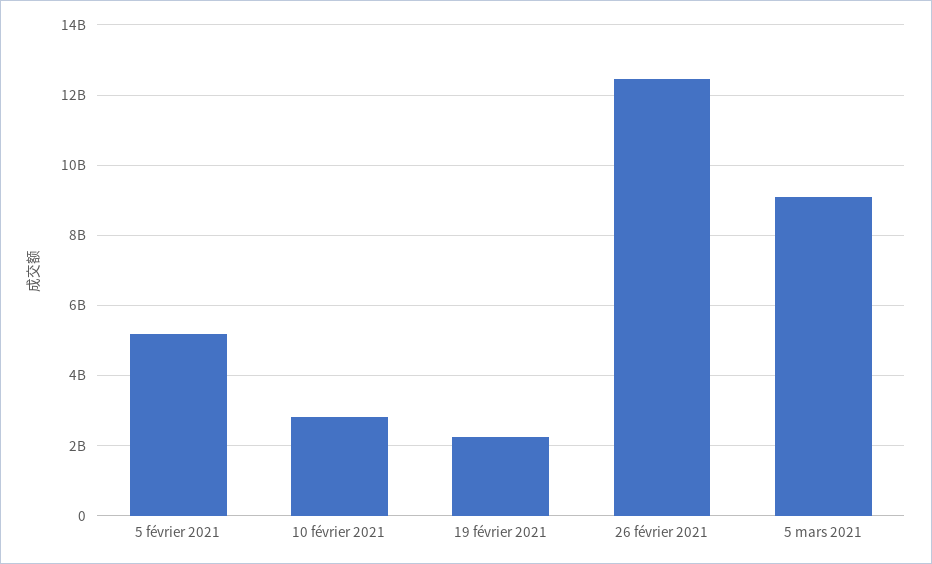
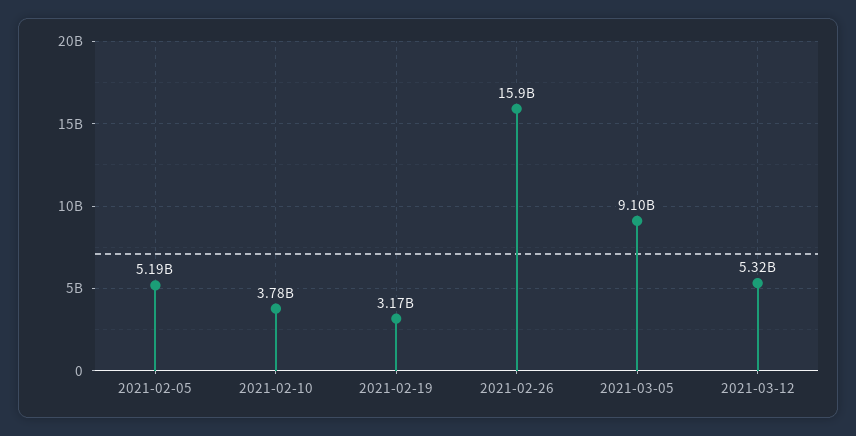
10 février 2021: 2800000000 -> 3780000000
19 février 2021: 2200000000 -> 3170000000
26 février 2021: 12400000000 -> 15900000000
2021-03-12: none -> 5320000000

